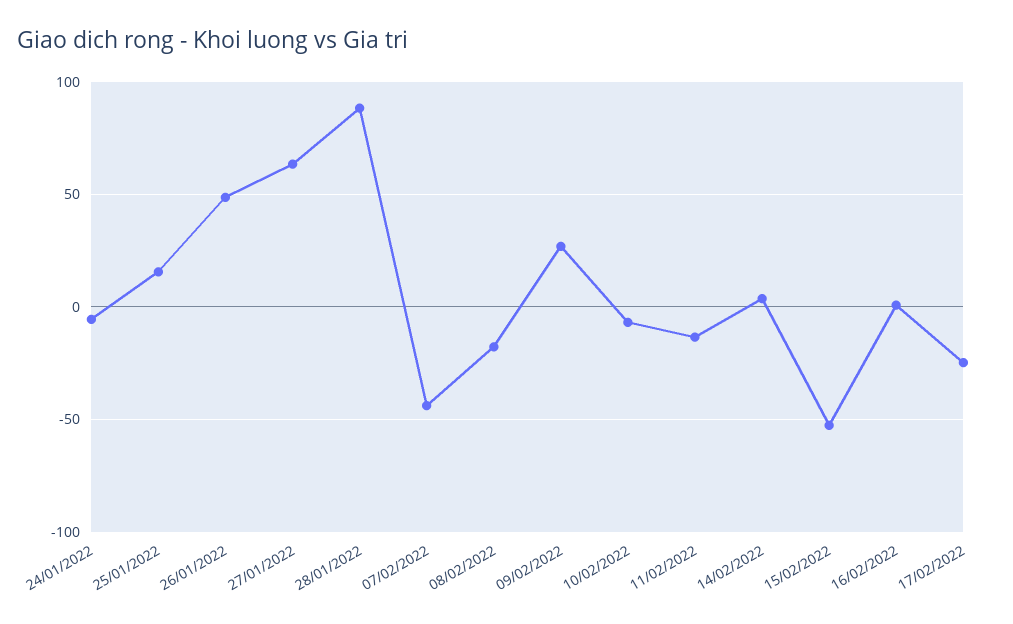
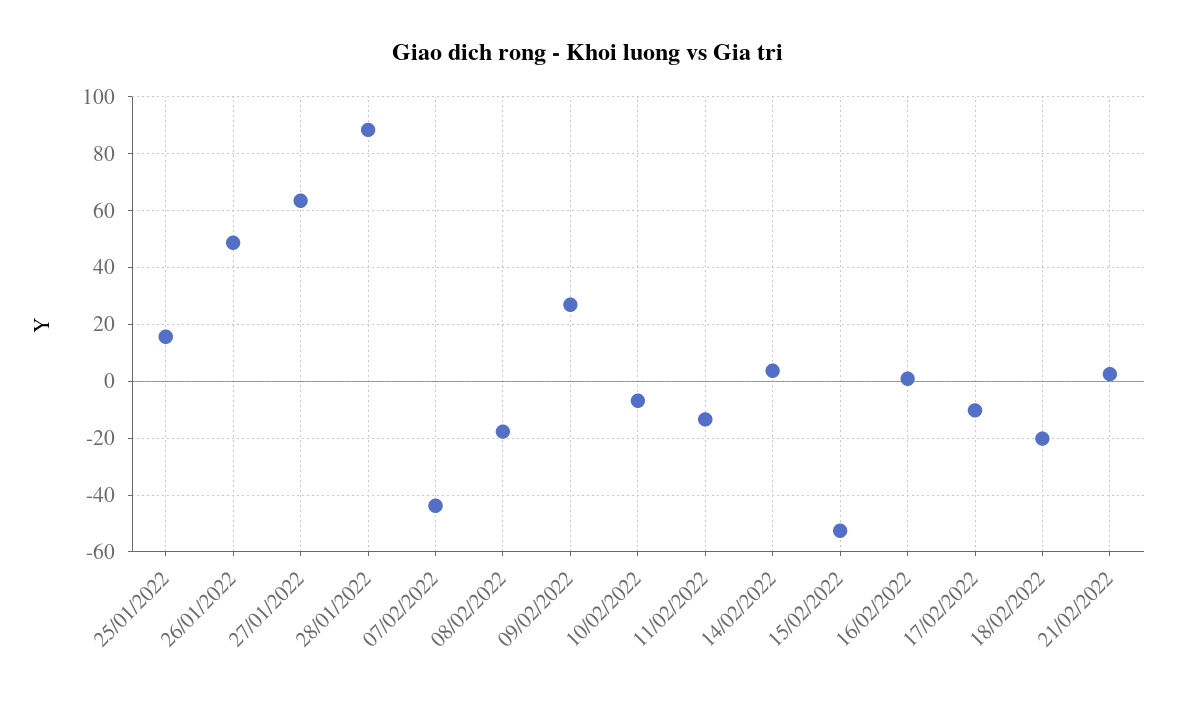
24/01/2022: -5 -> none
17/02/2022: -25 -> -10
18/02/2022: none -> -20
21/02/2022: none -> 2.5

